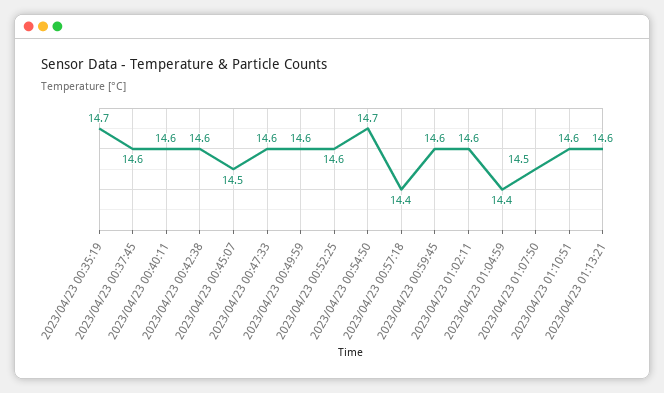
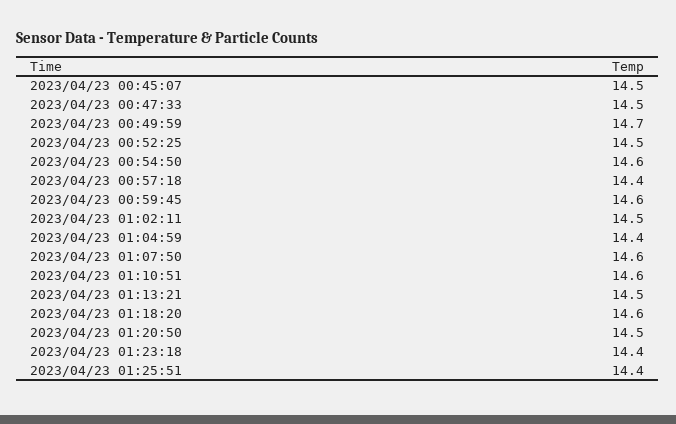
2023/04/23 00:35:19: 14.7 -> none
2023/04/23 00:37:45: 14.6 -> none
2023/04/23 00:40:11: 14.6 -> none
2023/04/23 00:42:38: 14.6 -> none
2023/04/23 00:47:33: 14.6 -> 14.5
2023/04/23 00:49:59: 14.6 -> 14.7
2023/04/23 00:52:25: 14.6 -> 14.5
2023/04/23 00:54:50: 14.7 -> 14.6
2023/04/23 01:02:11: 14.6 -> 14.5
2023/04/23 01:07:50: 14.5 -> 14.6
2023/04/23 01:13:21: 14.6 -> 14.5
2023/04/23 01:18:20: none -> 14.6
2023/04/23 01:20:50: none -> 14.5
2023/04/23 01:23:18: none -> 14.4
2023/04/23 01:25:51: none -> 14.4

